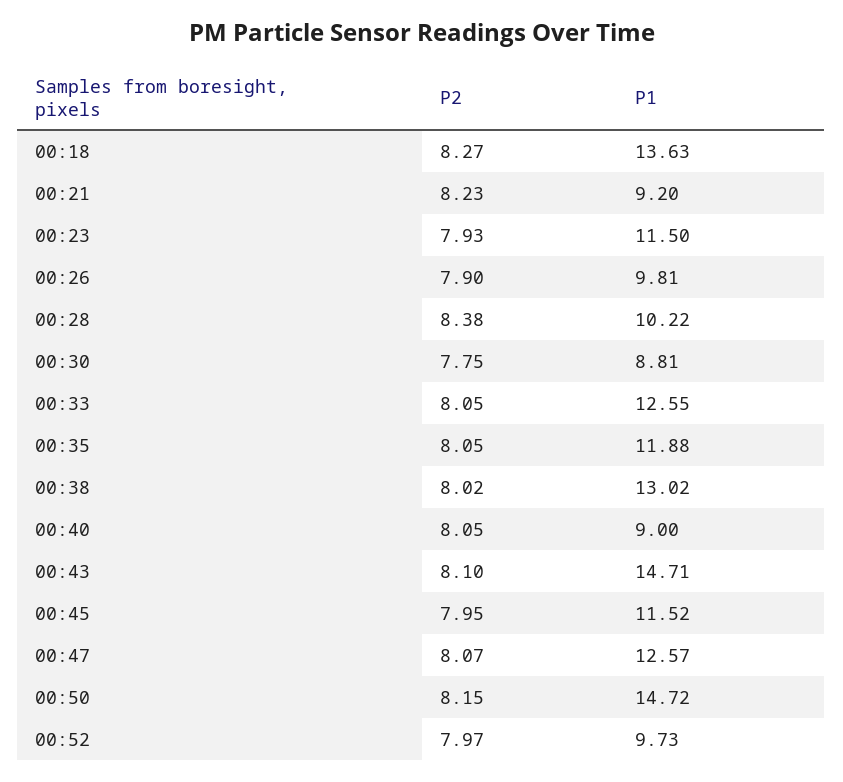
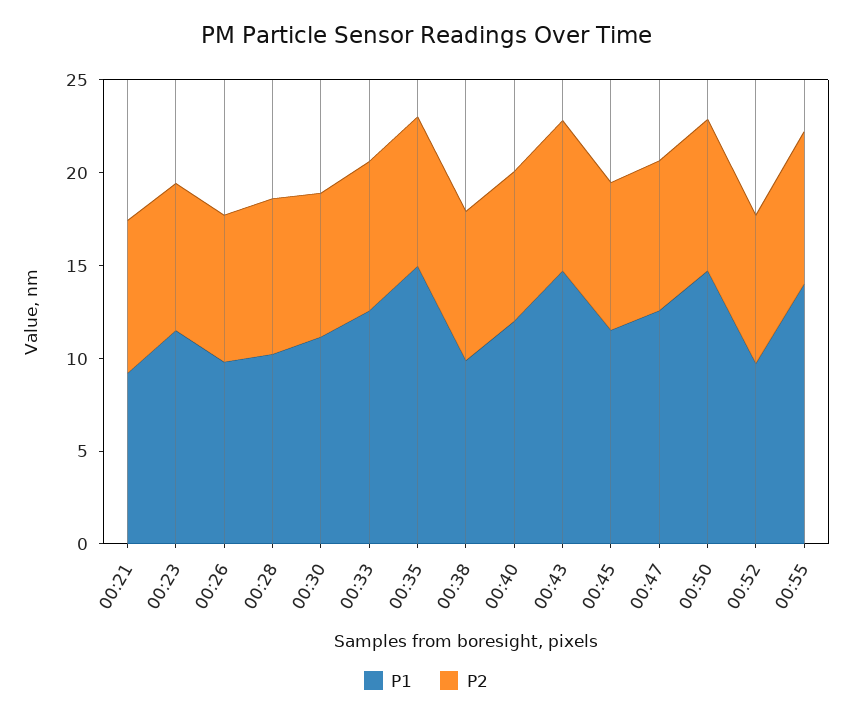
P2, 00:18: 8.27 -> none
P1, 00:18: 13.63 -> none
P1, 00:30: 8.81 -> 11
P1, 00:35: 11.88 -> 15
P1, 00:38: 13.02 -> 10
P1, 00:40: 9 -> 12
P1, 00:55: none -> 14
P2, 00:55: none -> 8

